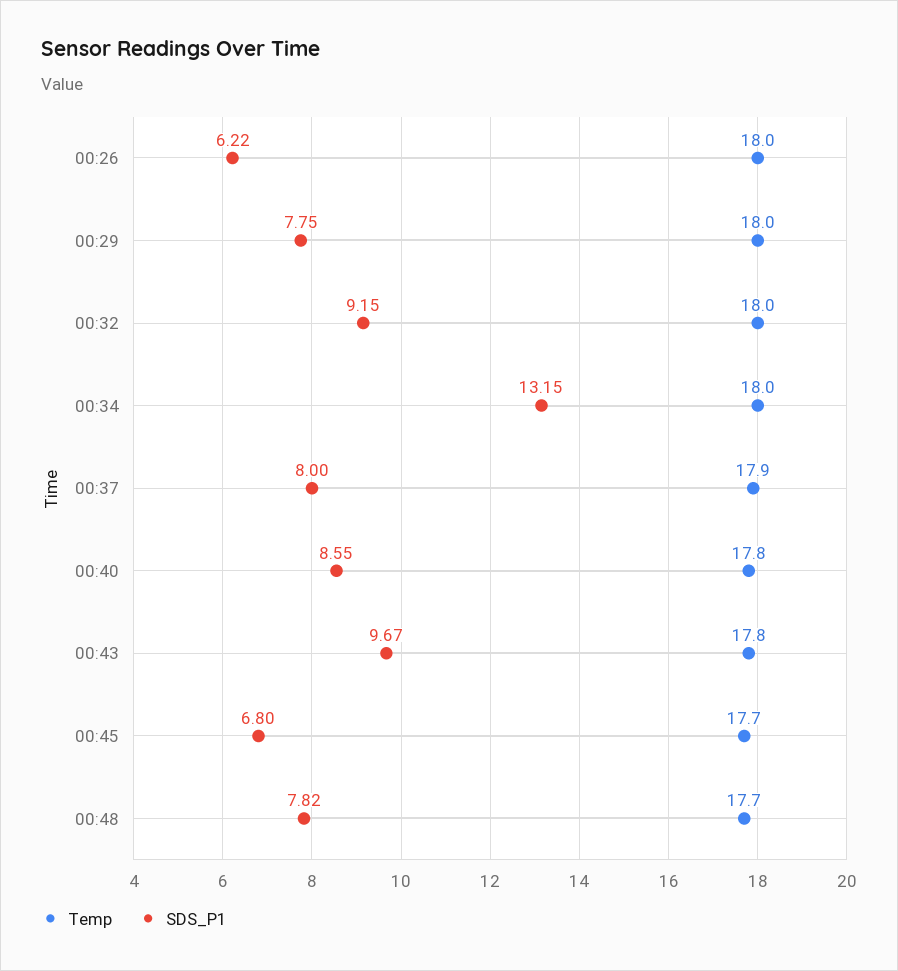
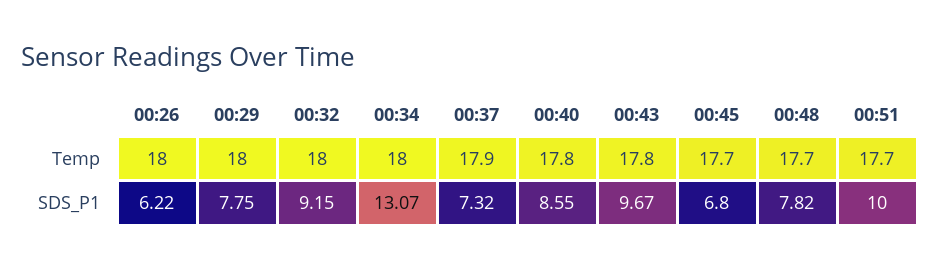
SDS_P1, 00:34: 13.15 -> 13.07
SDS_P1, 00:37: 8 -> 7.32
Temp, 00:51: none -> 17.7
SDS_P1, 00:51: none -> 10

